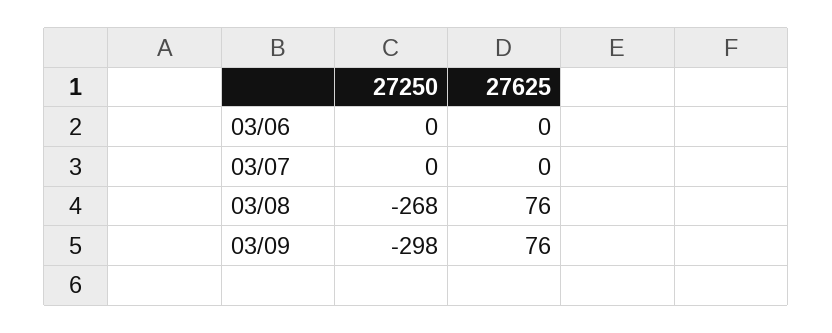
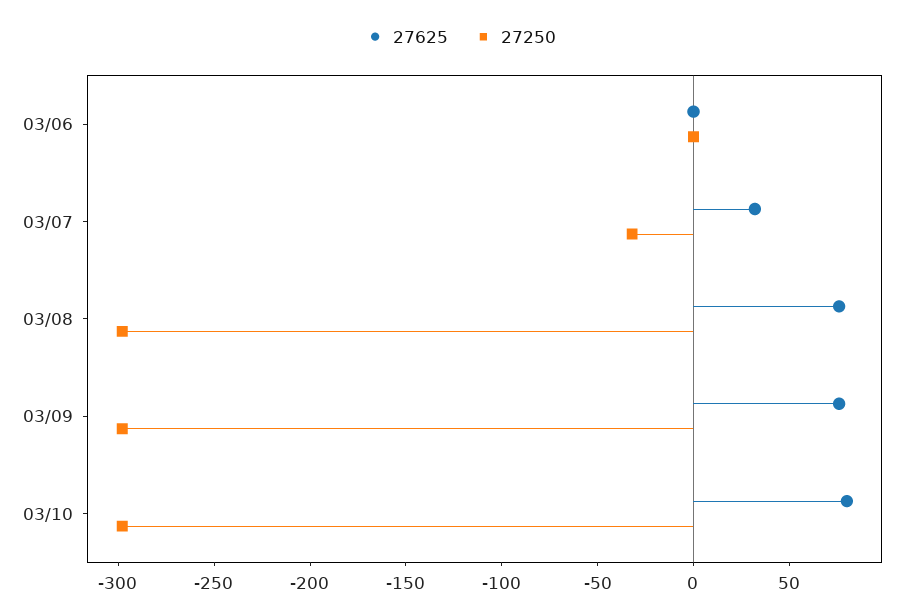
27250, 03/07: 0 -> -30
27625, 03/07: 0 -> 30
27250, 03/08: -268 -> -300
27625, 03/10: none -> 80
27250, 03/10: none -> -300

